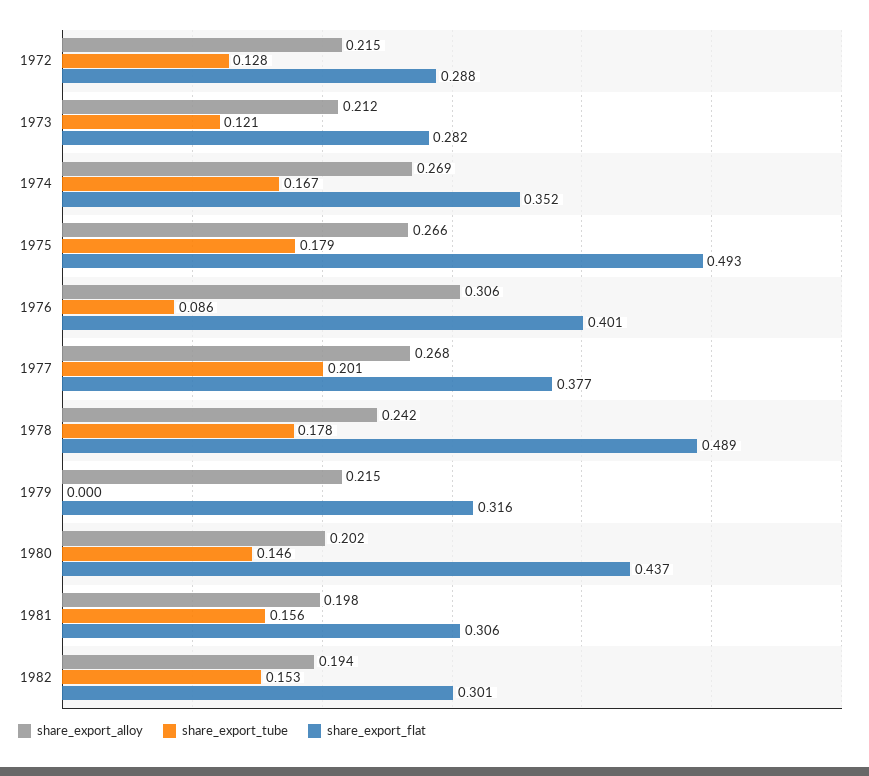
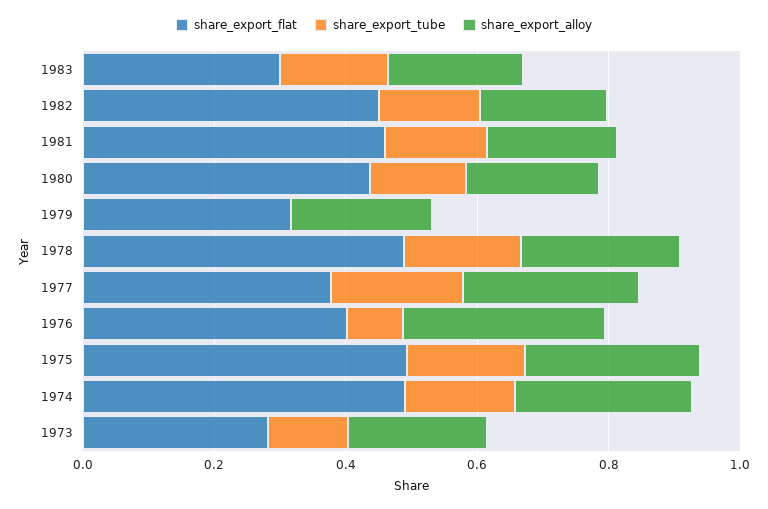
share_export_alloy, 1972: 0.215 -> none
share_export_tube, 1972: 0.128 -> none
share_export_flat, 1972: 0.288 -> none
share_export_flat, 1974: 0.352 -> 0.5
share_export_flat, 1981: 0.306 -> 0.45
share_export_flat, 1982: 0.301 -> 0.45
share_export_flat, 1983: none -> 0.3
share_export_tube, 1983: none -> 0.15
share_export_alloy, 1983: none -> 0.2

